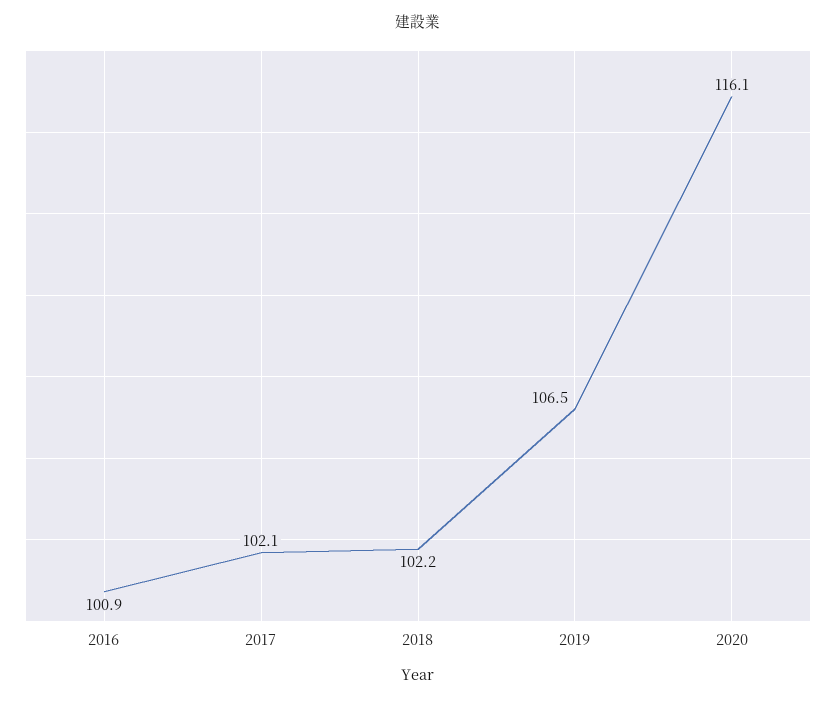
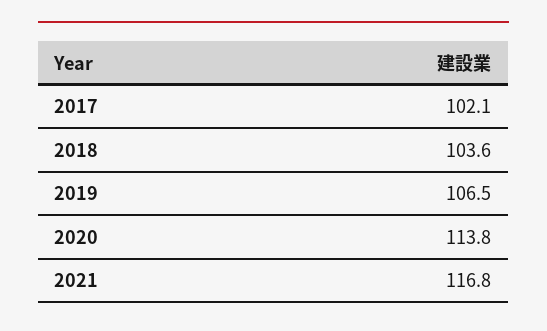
2016: 100.9 -> none
2018: 102.2 -> 103.6
2020: 116.1 -> 113.8
2021: none -> 116.8

